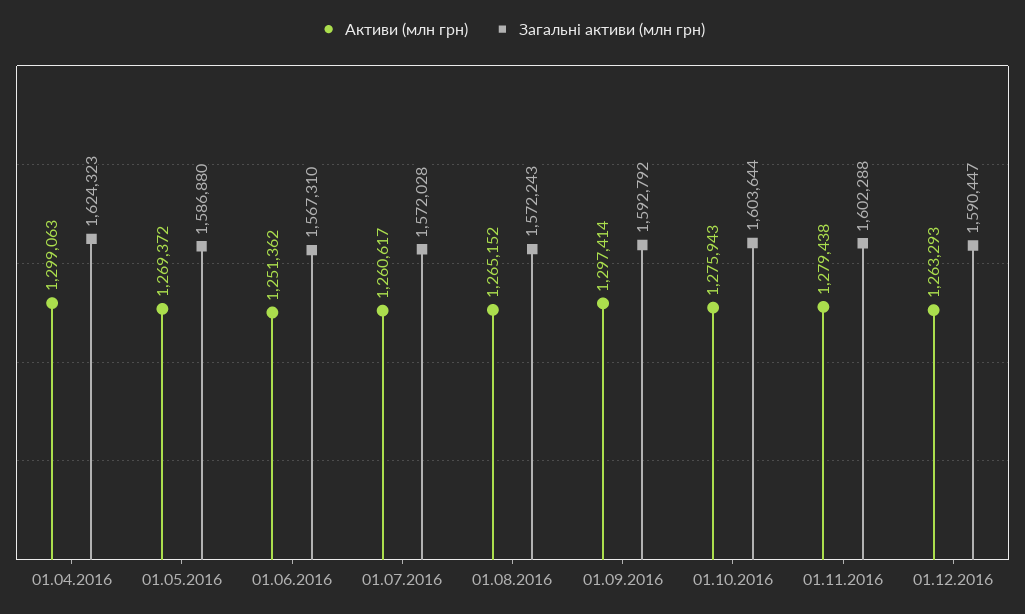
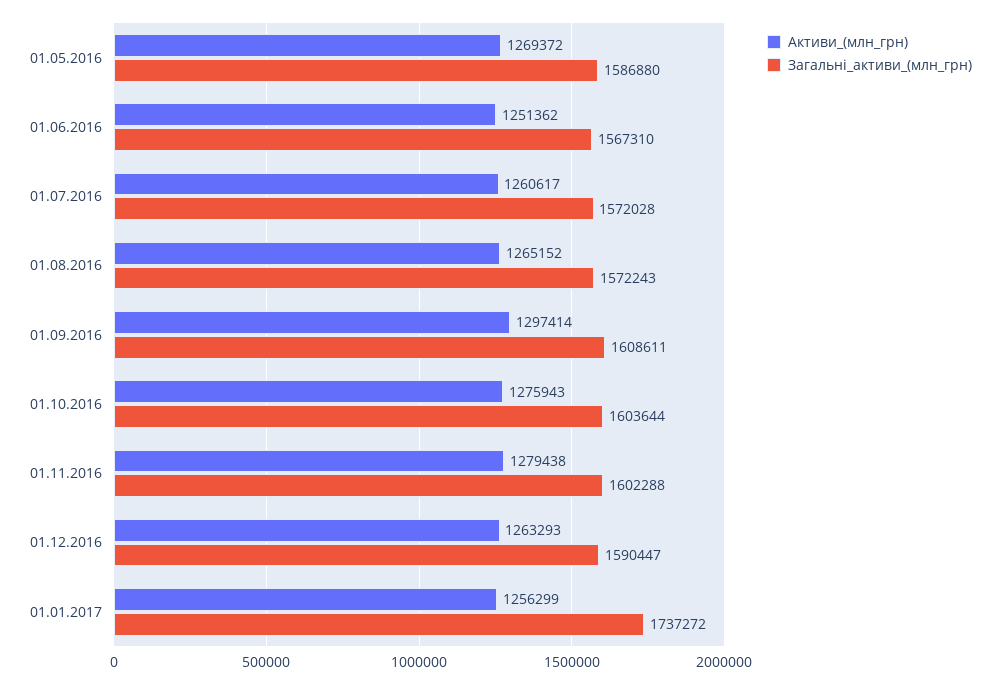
Активи (млн грн), 01.04.2016: 1299063 -> none
Загальні активи (млн грн), 01.04.2016: 1624323 -> none
Загальні активи (млн грн), 01.09.2016: 1592792 -> 1608611
Активи (млн грн), 01.01.2017: none -> 1256299
Загальні активи (млн грн), 01.01.2017: none -> 1737272

